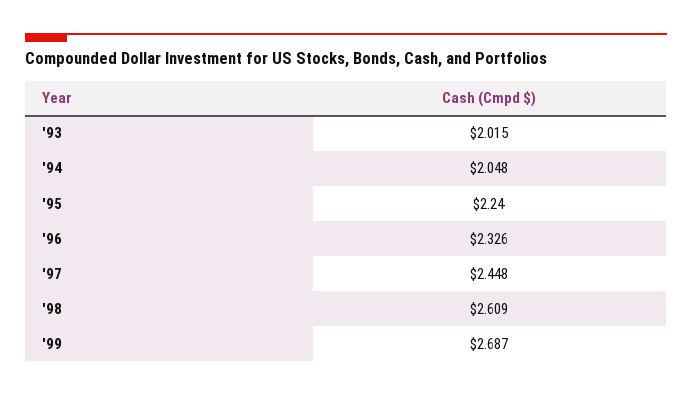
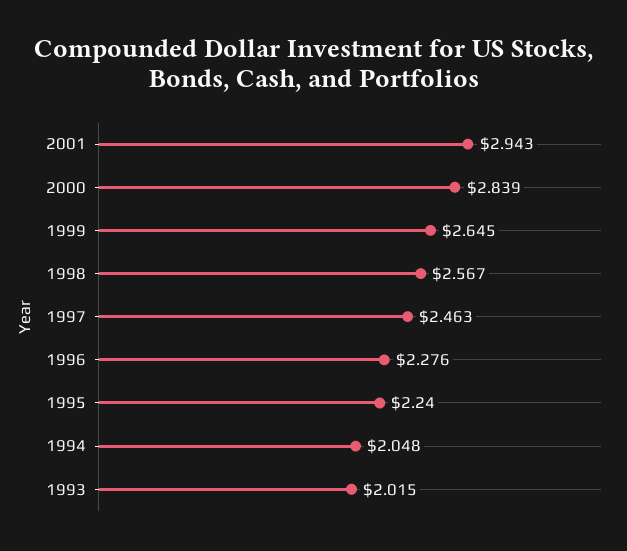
'96: 2.326 -> 2.276
'97: 2.448 -> 2.463
'98: 2.609 -> 2.567
'99: 2.687 -> 2.645
2001: none -> 2.943
2000: none -> 2.839

